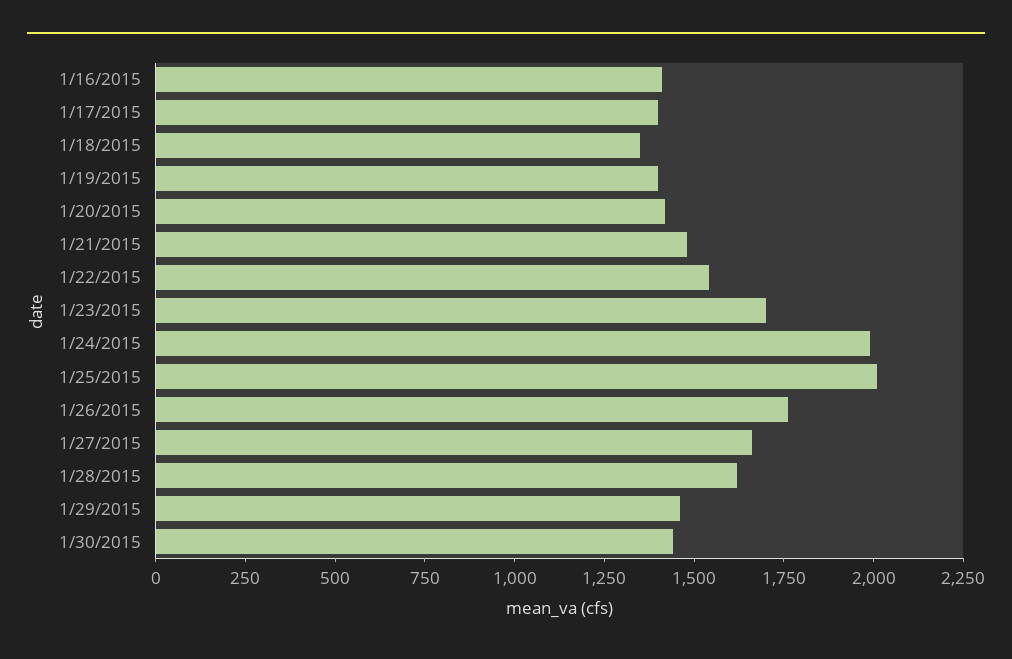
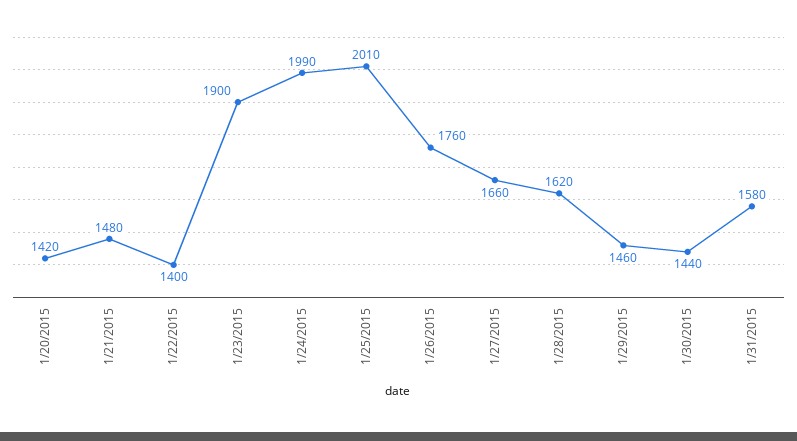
1/16/2015: 1400 -> none
1/17/2015: 1400 -> none
1/18/2015: 1350 -> none
1/19/2015: 1400 -> none
1/22/2015: 1550 -> 1400
1/23/2015: 1700 -> 1900
1/31/2015: none -> 1580

